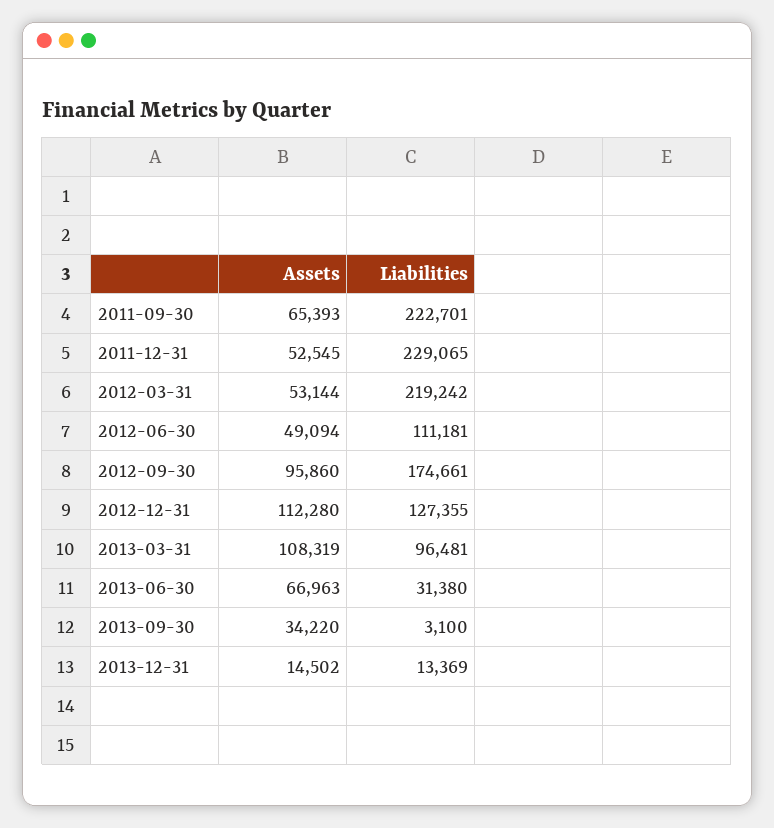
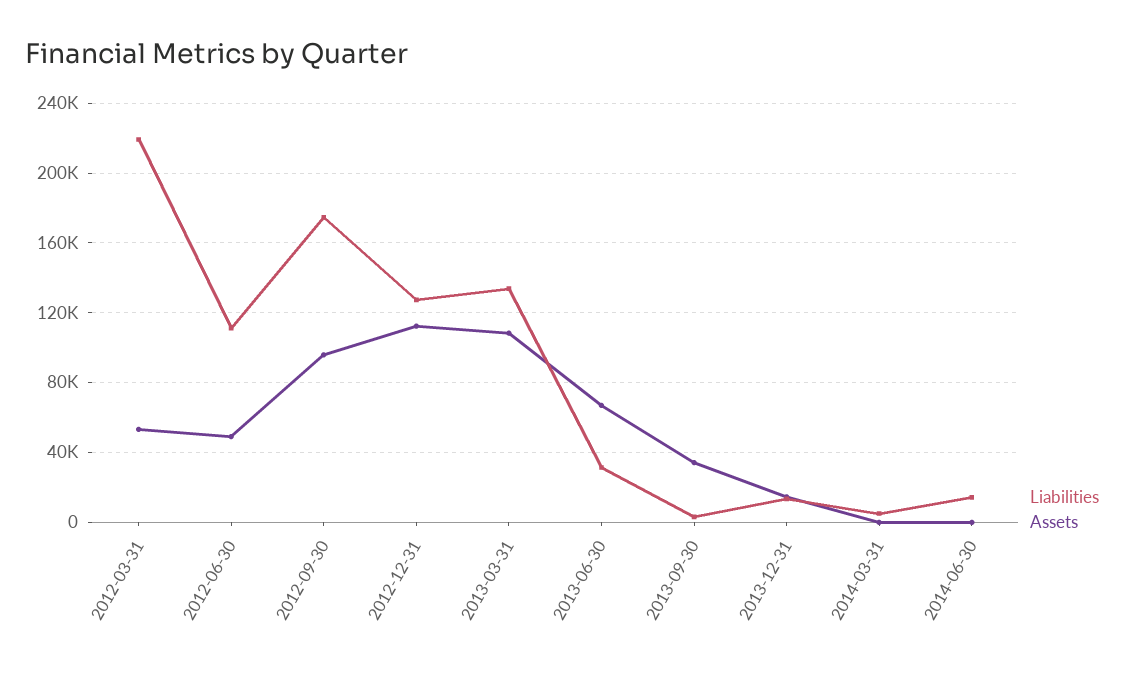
Assets, 2011-09-30: 65393 -> none
Liabilities, 2011-09-30: 222701 -> none
Assets, 2011-12-31: 52545 -> none
Liabilities, 2011-12-31: 229065 -> none
Liabilities, 2013-03-31: 96481 -> 135000
Liabilities, 2014-03-31: none -> 5000
Assets, 2014-03-31: none -> 0
Liabilities, 2014-06-30: none -> 15000
Assets, 2014-06-30: none -> 0

